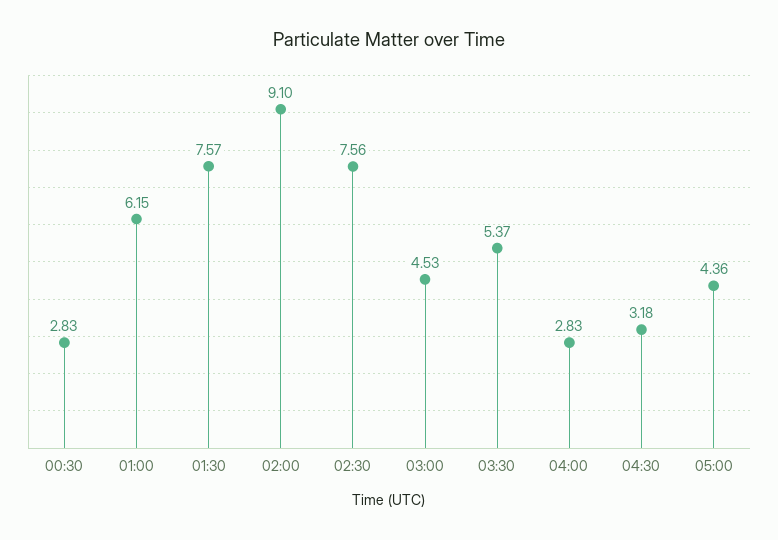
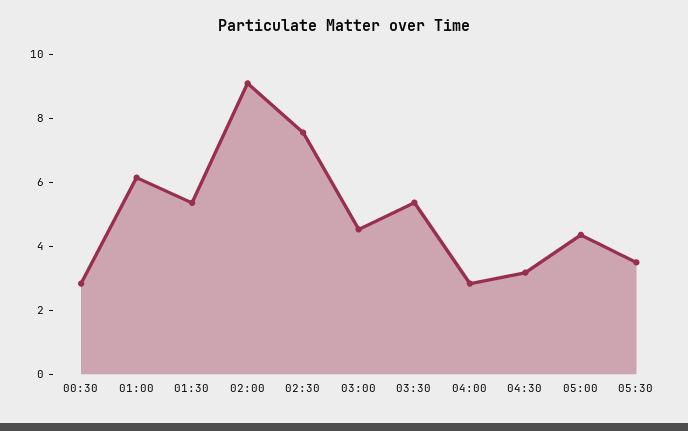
01:30: 7.57 -> 5.5
05:30: none -> 3.5

